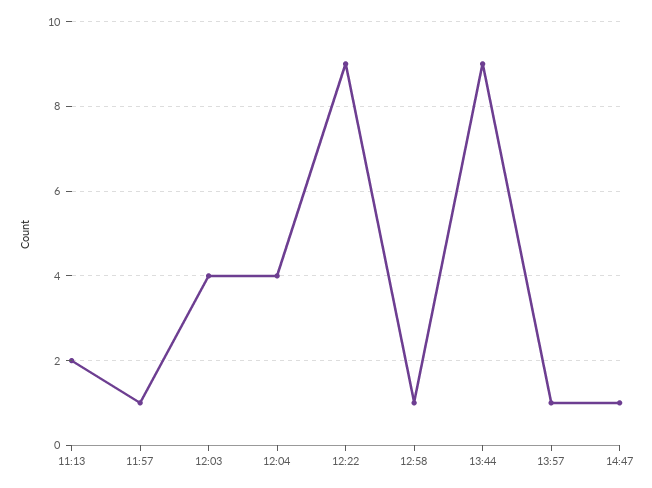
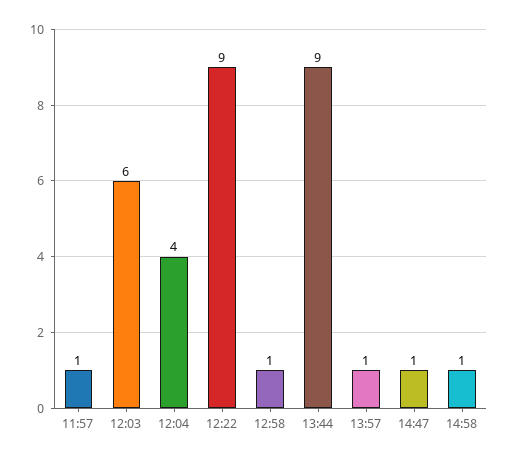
11:13: 2 -> none
12:03: 4 -> 6
14:58: none -> 1

